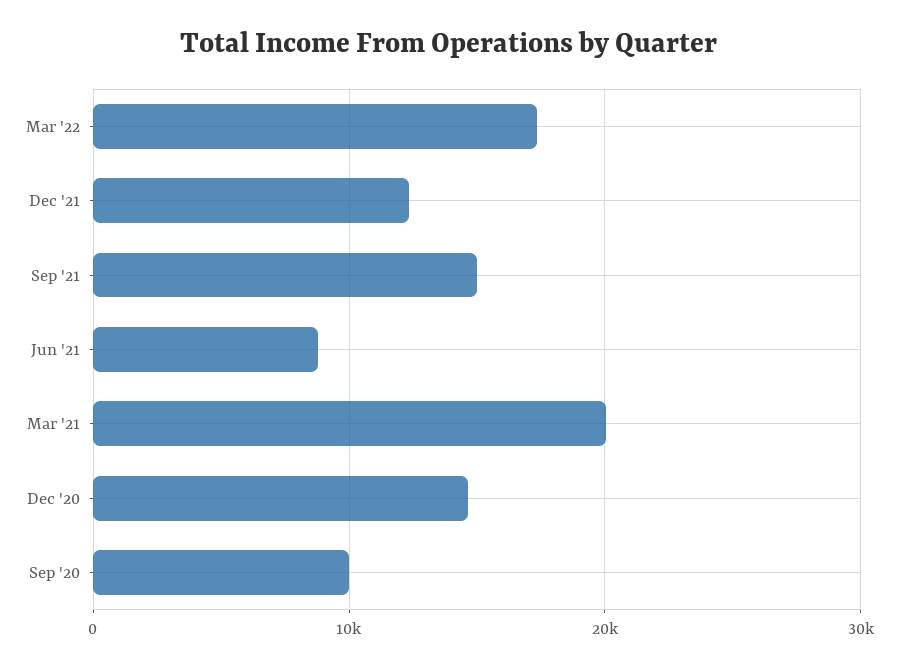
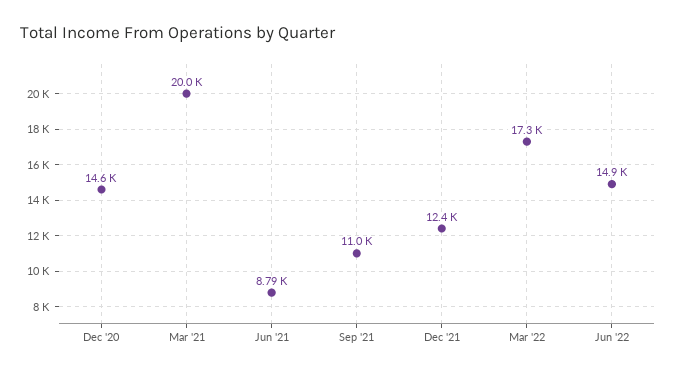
Sep '21: 15000 -> 11000
Sep '20: 10000 -> none
Jun '22: none -> 14900

